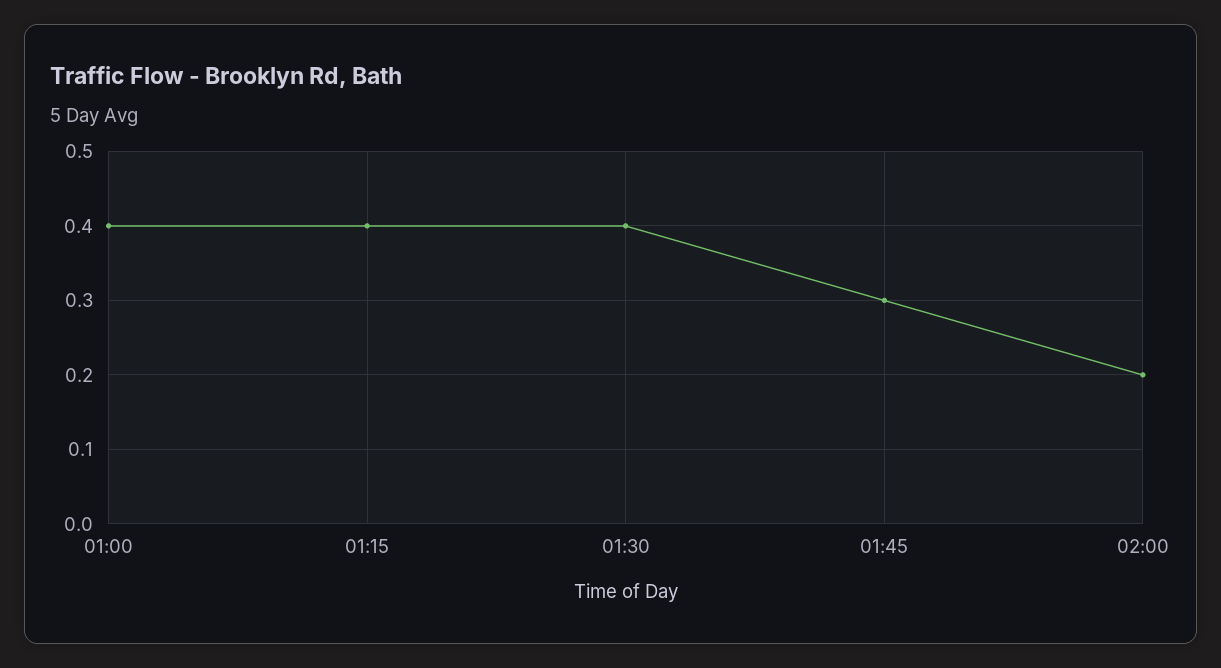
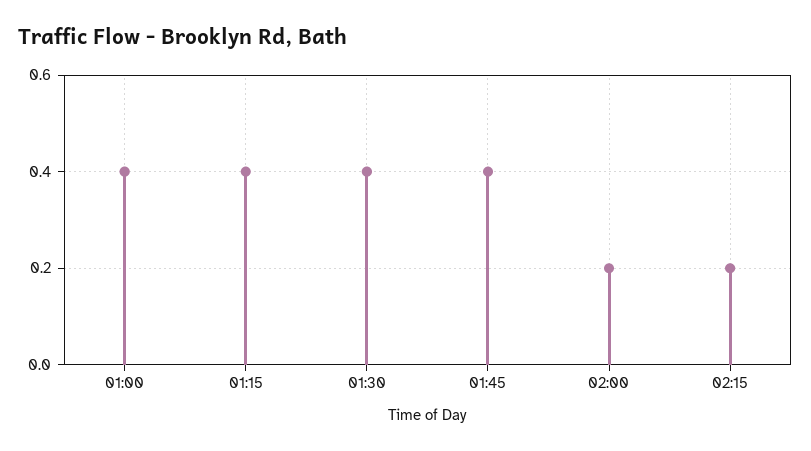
01:45: 0.3 -> 0.4
02:15: none -> 0.2

